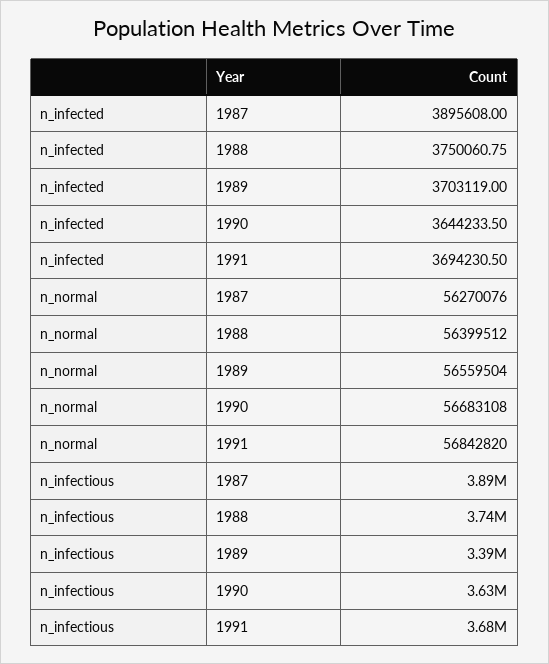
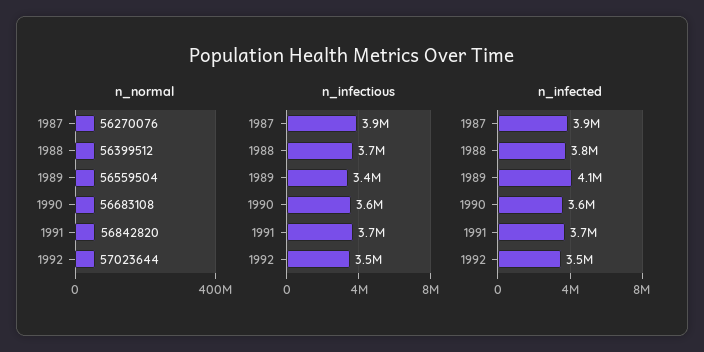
n_infected, 1989: 3703119 -> 4100000
n_normal, 1992: none -> 57023644
n_infectious, 1992: none -> 3500000
n_infected, 1992: none -> 3500000

